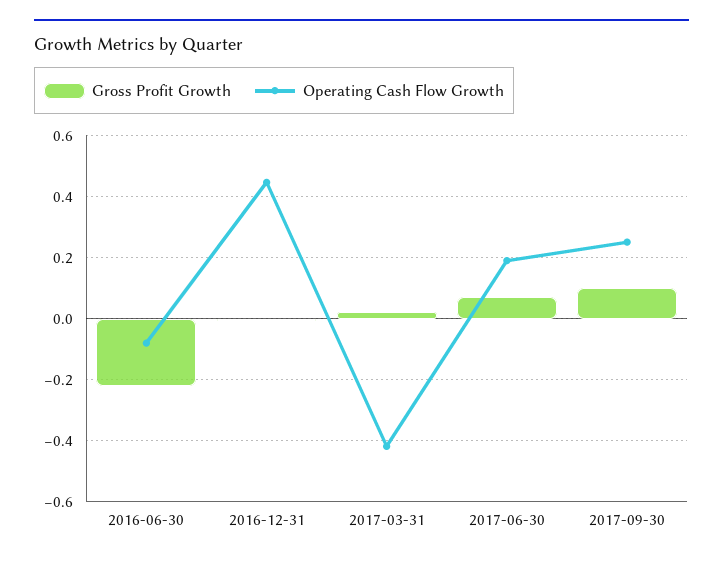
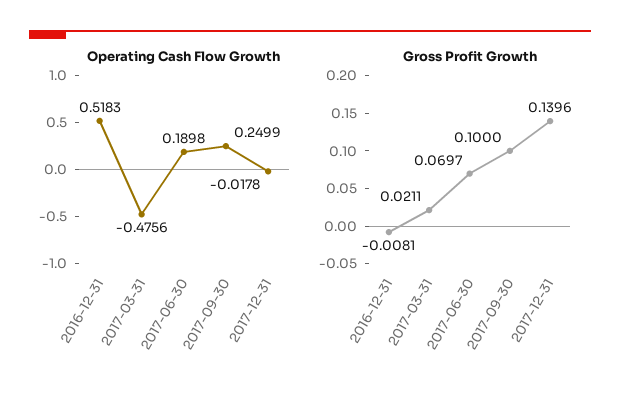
Gross Profit Growth, 2016-06-30: -0.22 -> none
Operating Cash Flow Growth, 2016-06-30: -0.08 -> none
Operating Cash Flow Growth, 2016-12-31: 0.44 -> 0.5183
Operating Cash Flow Growth, 2017-03-31: -0.42 -> -0.4756
Operating Cash Flow Growth, 2017-12-31: none -> -0.0178
Gross Profit Growth, 2017-12-31: none -> 0.1396

